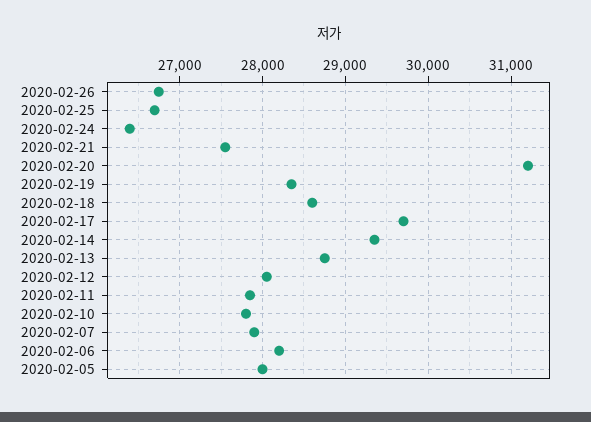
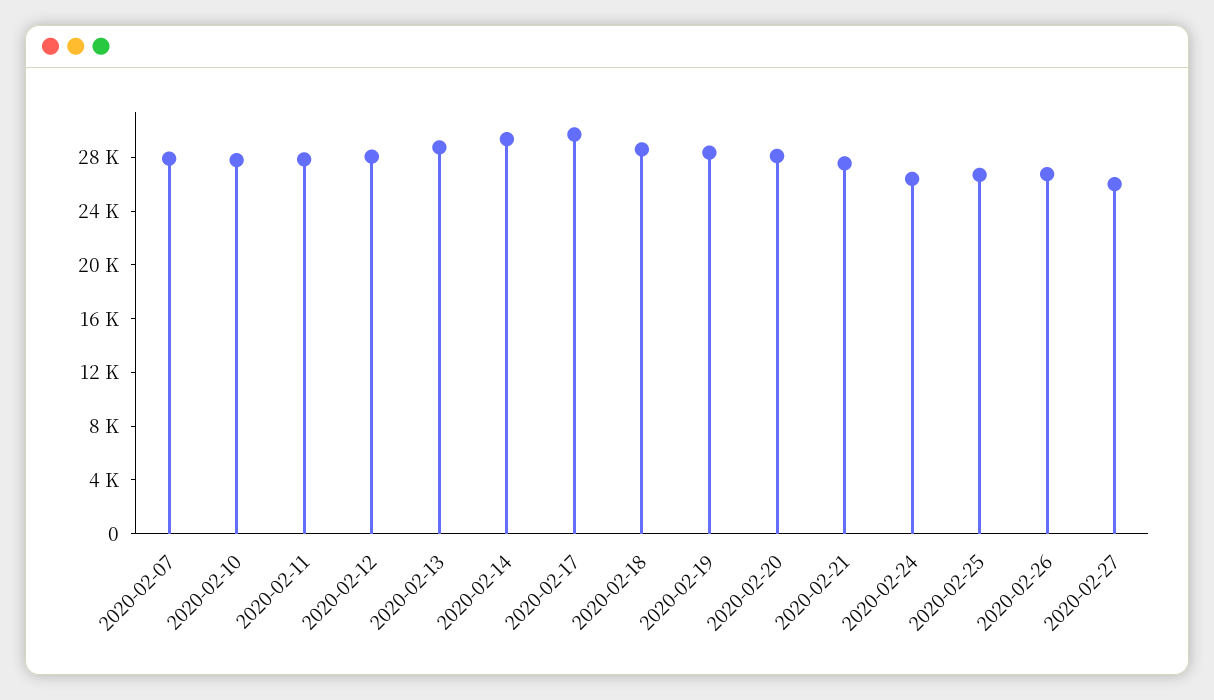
2020-02-20: 31200 -> 28000
2020-02-06: 28200 -> none
2020-02-05: 28000 -> none
2020-02-27: none -> 26000

